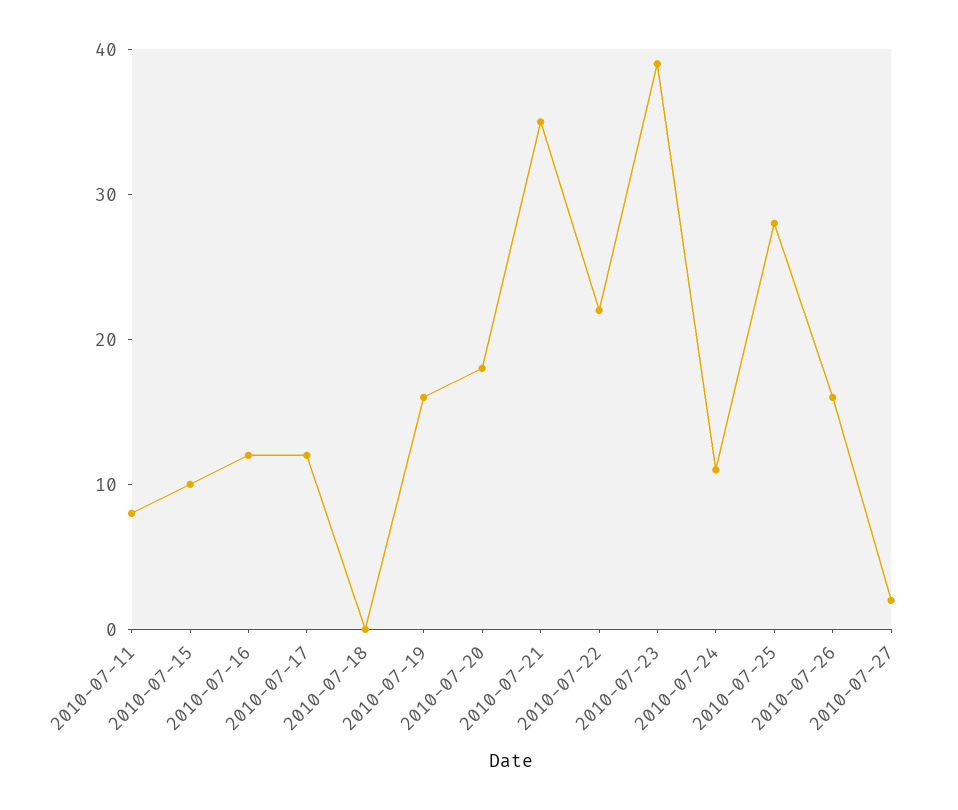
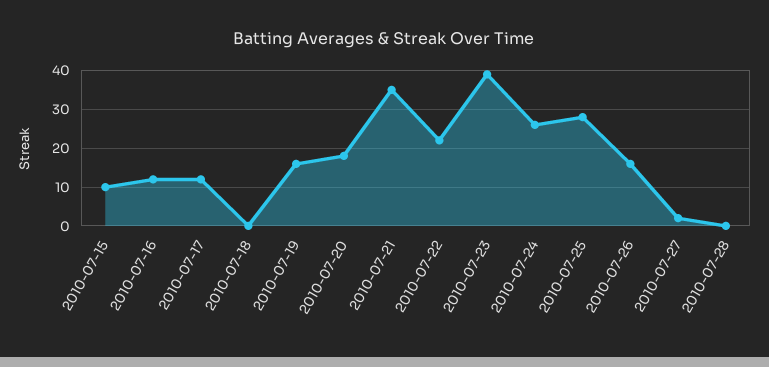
2010-07-11: 8 -> none
2010-07-24: 11 -> 25
2010-07-28: none -> 0

